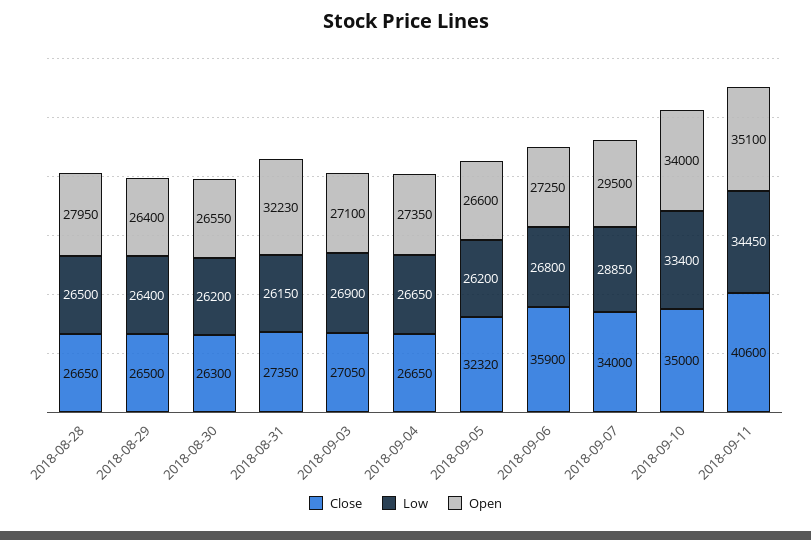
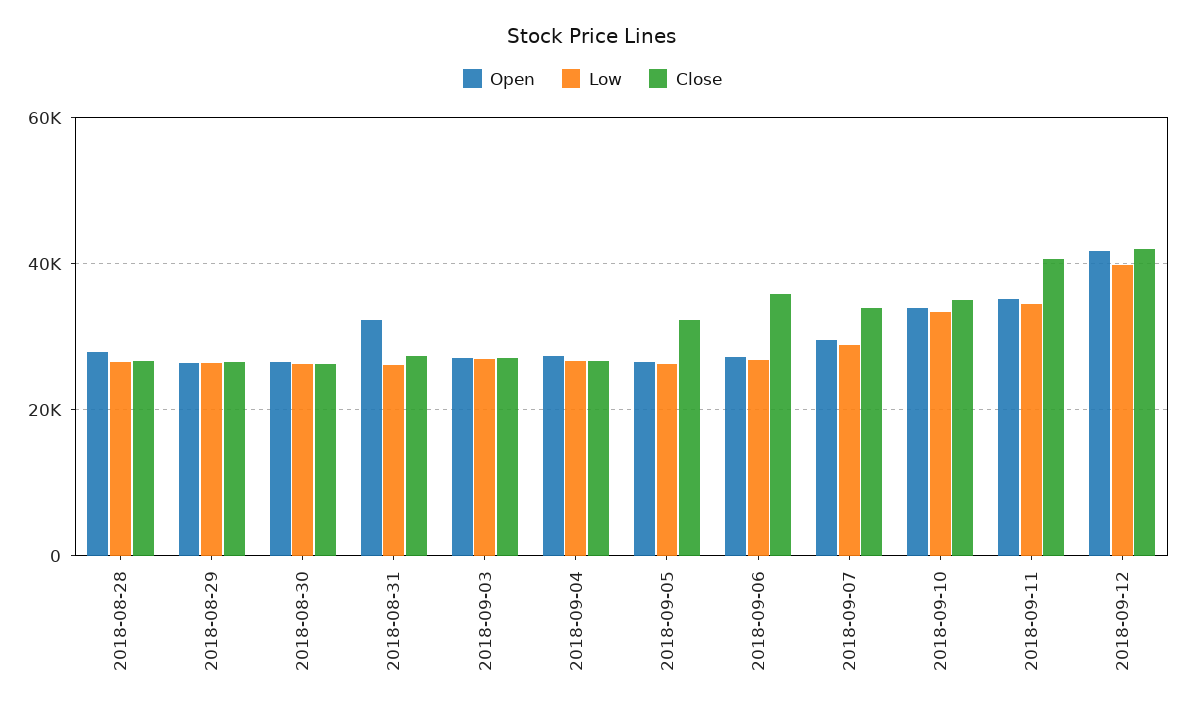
Open, 2018-09-12: none -> 42000
Low, 2018-09-12: none -> 40000
Close, 2018-09-12: none -> 42000

